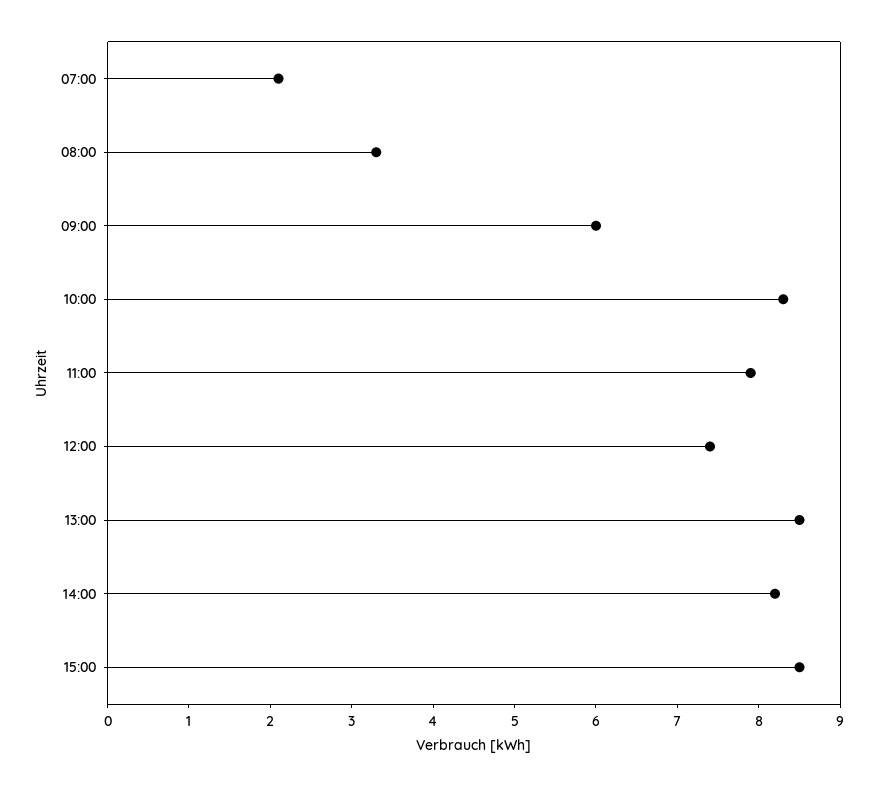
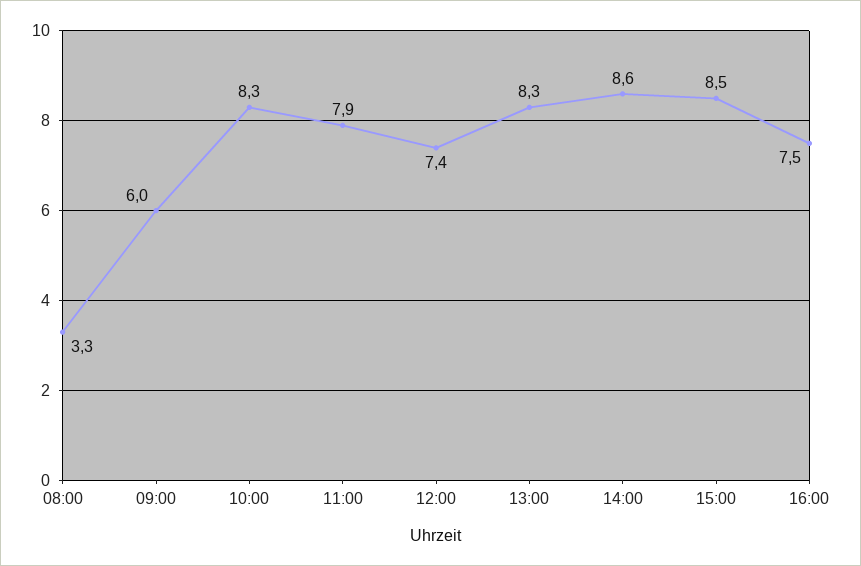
07:00: 2.1 -> none
13:00: 8.5 -> 8.3
14:00: 8.2 -> 8.6
16:00: none -> 7.5

